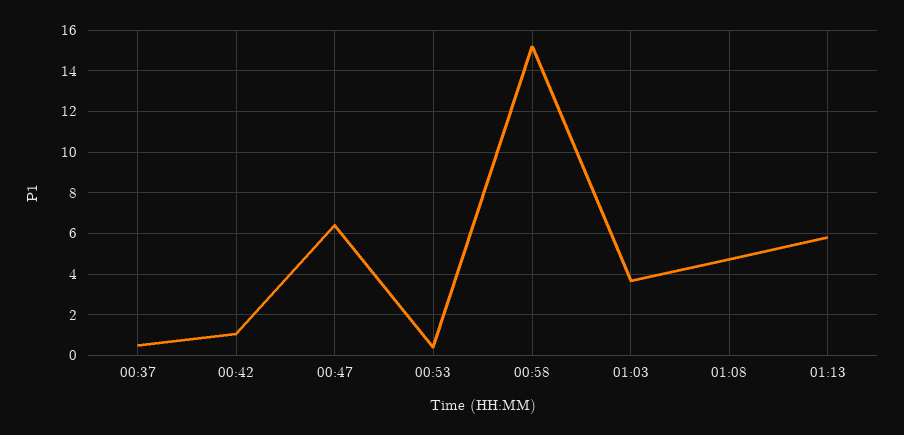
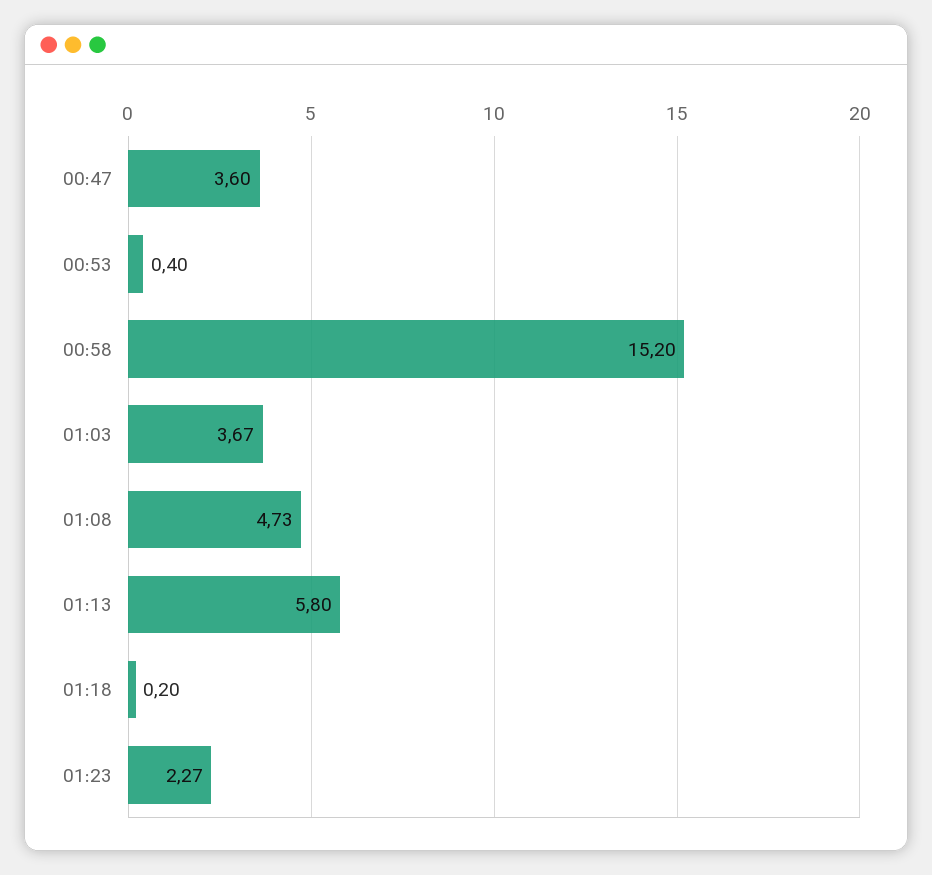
00:37: 0.5 -> none
00:42: 1 -> none
00:47: 6.5 -> 3.6
01:18: none -> 0.2
01:23: none -> 2.27

